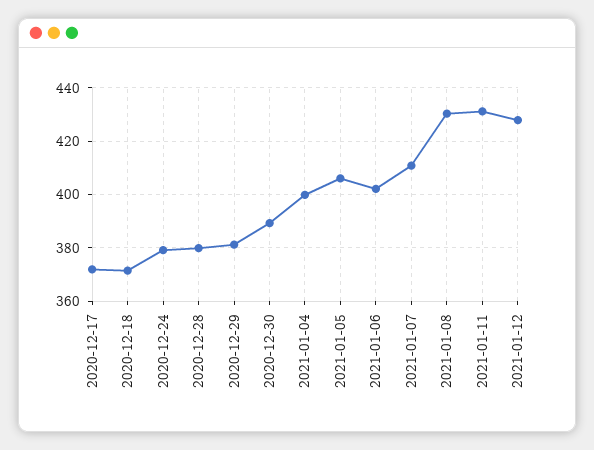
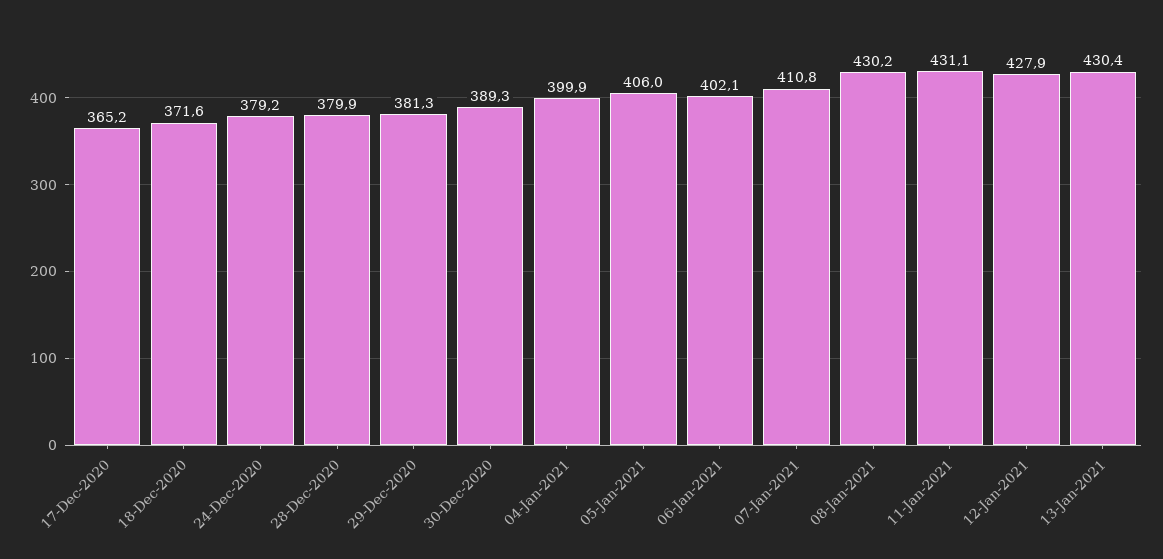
2020-12-17: 372.5 -> 365.2
13-Jan-2021: none -> 430.4

